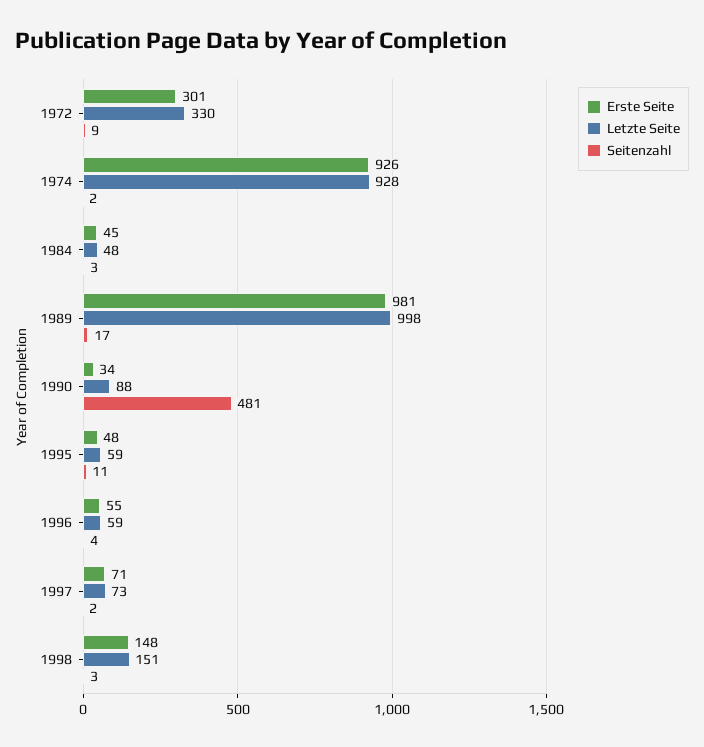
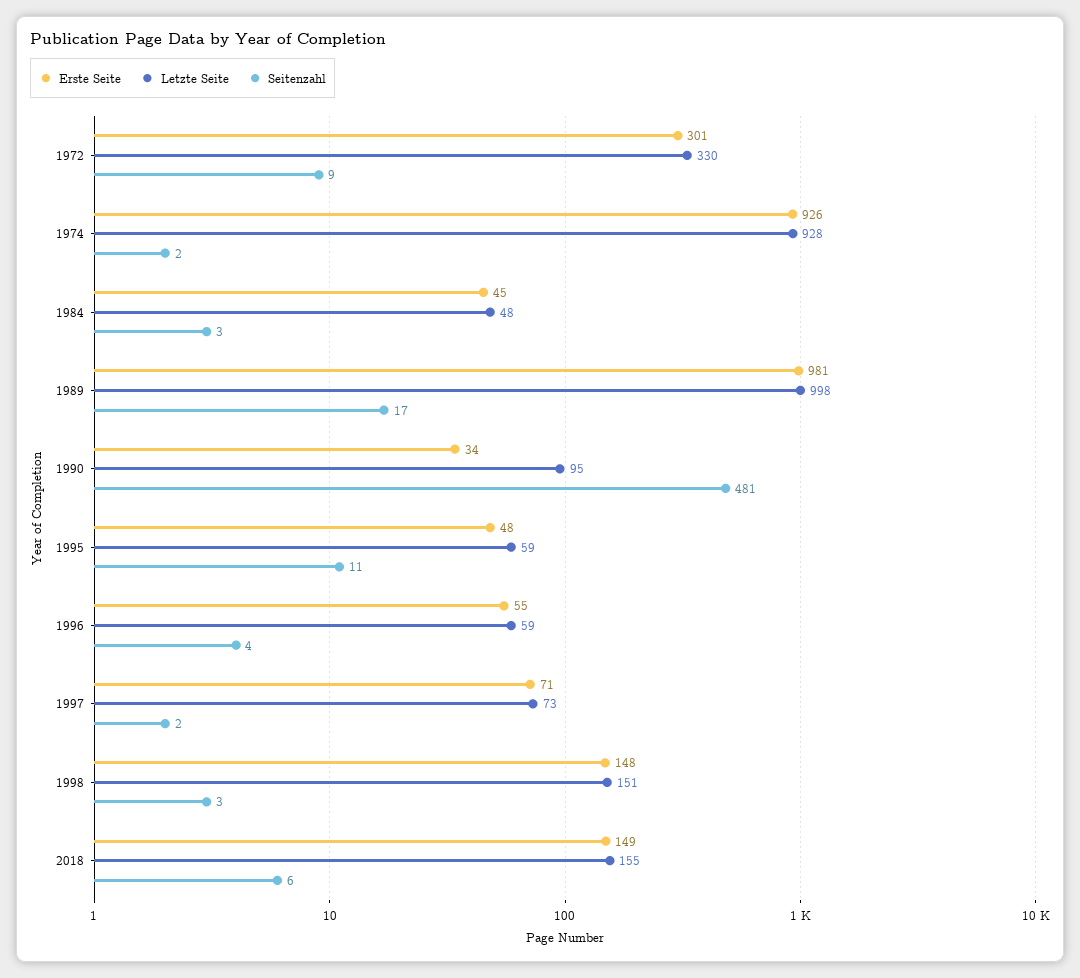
Letzte Seite, 1990: 88 -> 95
Erste Seite, 2018: none -> 149
Letzte Seite, 2018: none -> 155
Seitenzahl, 2018: none -> 6

